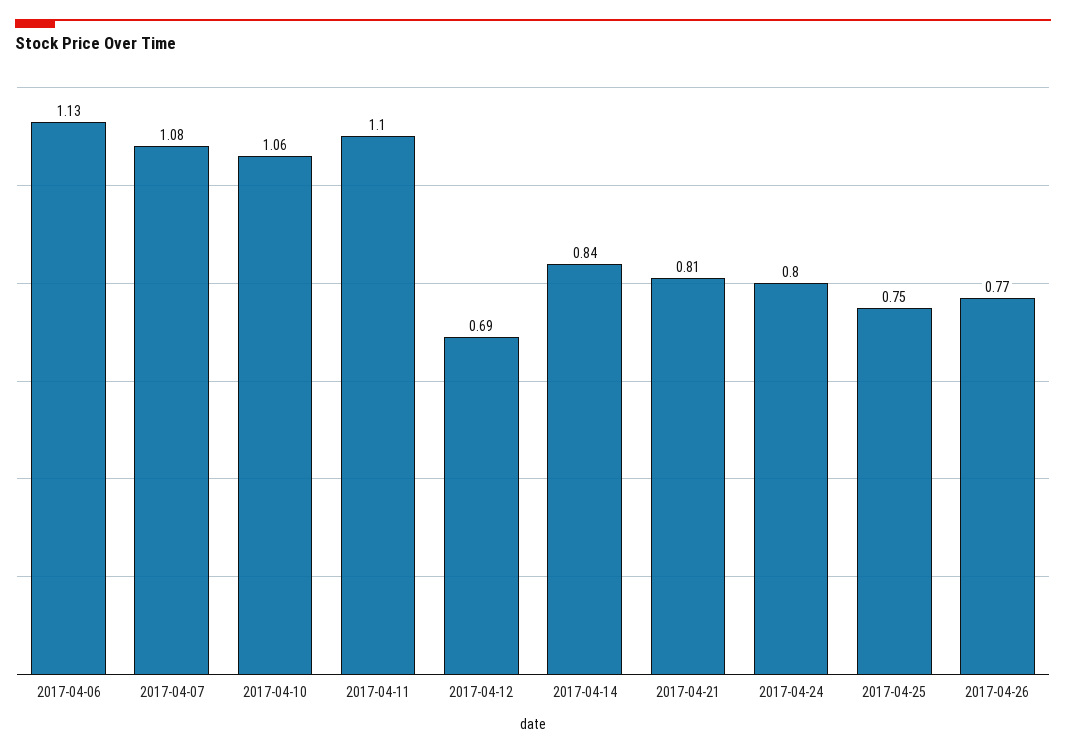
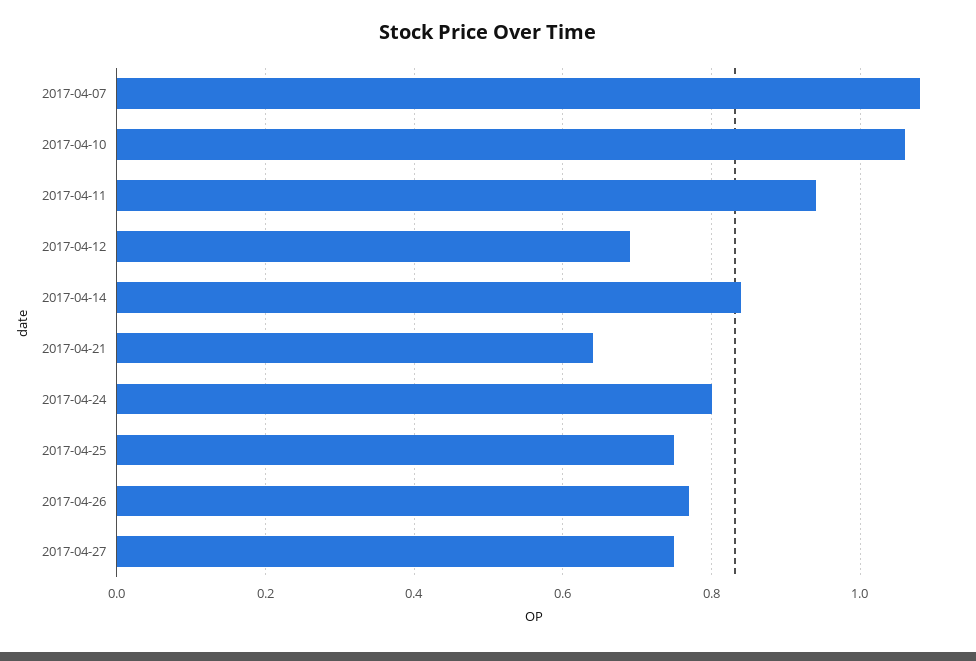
2017-04-06: 1.13 -> none
2017-04-11: 1.1 -> 0.95
2017-04-21: 0.81 -> 0.65
2017-04-27: none -> 0.75

